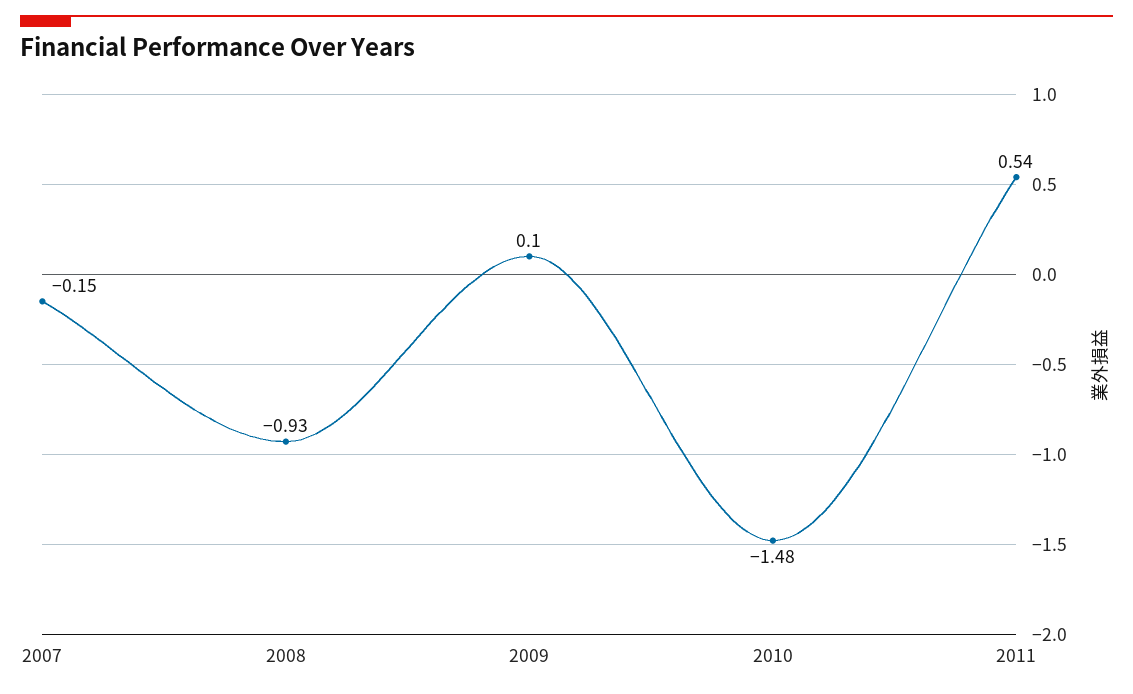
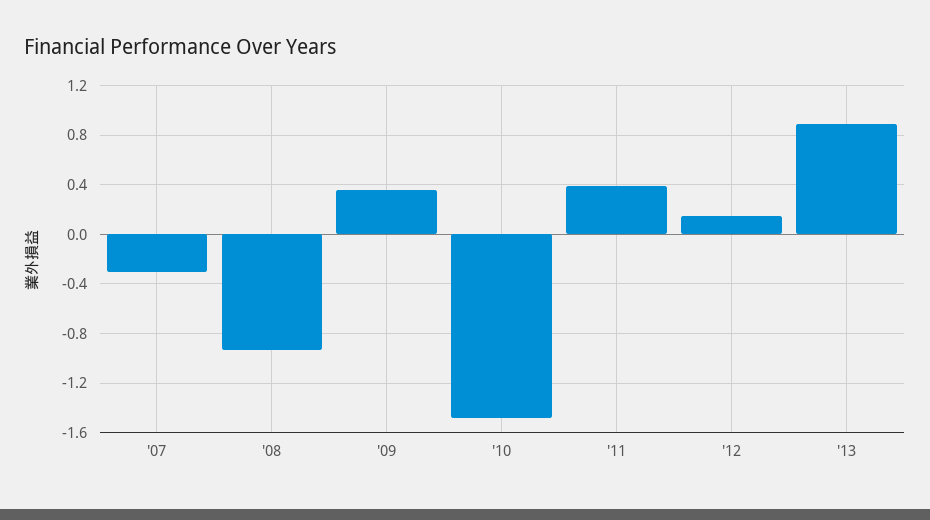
2007: -0.15 -> -0.3
2009: 0.1 -> 0.35
2011: 0.54 -> 0.4
'12: none -> 0.15
'13: none -> 0.9

